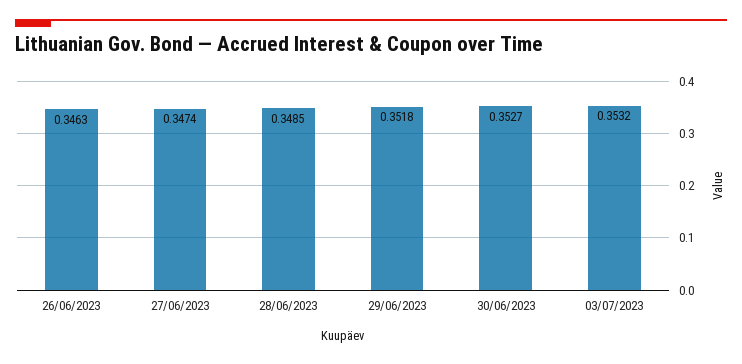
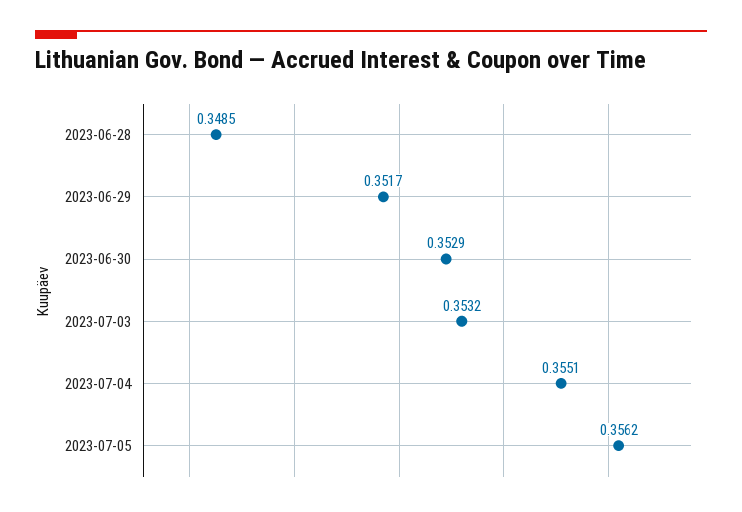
26/06/2023: 0.3463 -> none
27/06/2023: 0.3474 -> none
29/06/2023: 0.3518 -> 0.3517
30/06/2023: 0.3527 -> 0.3529
2023-07-04: none -> 0.3551
2023-07-05: none -> 0.3562

